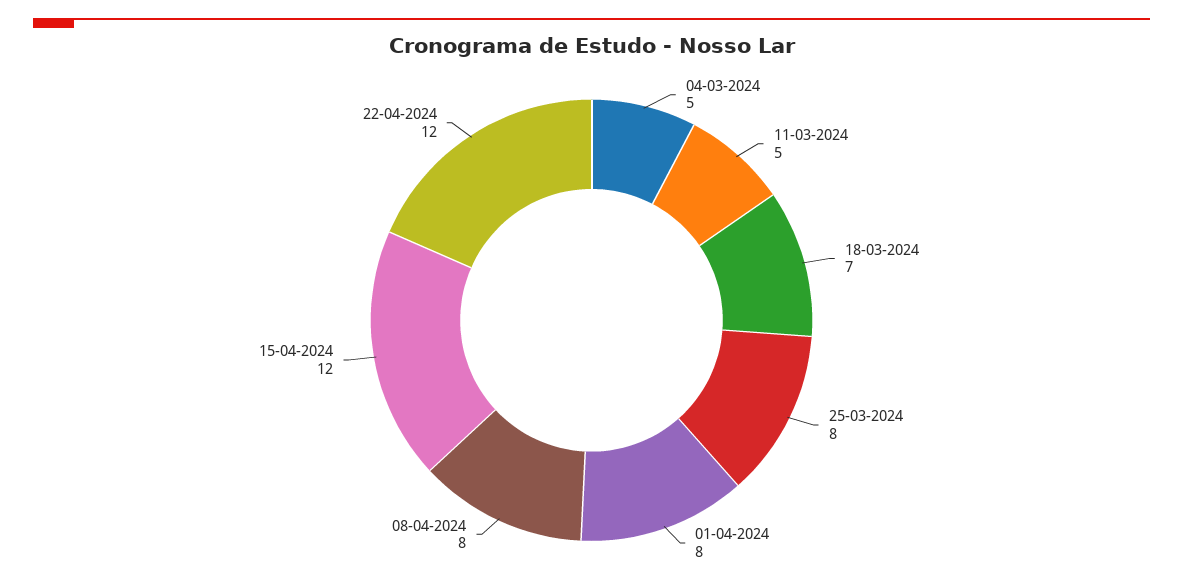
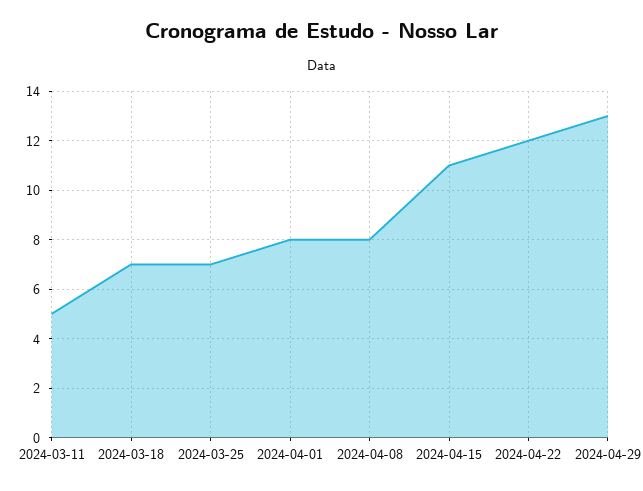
04-03-2024: 5 -> none
25-03-2024: 8 -> 7
15-04-2024: 12 -> 11
2024-04-29: none -> 13

